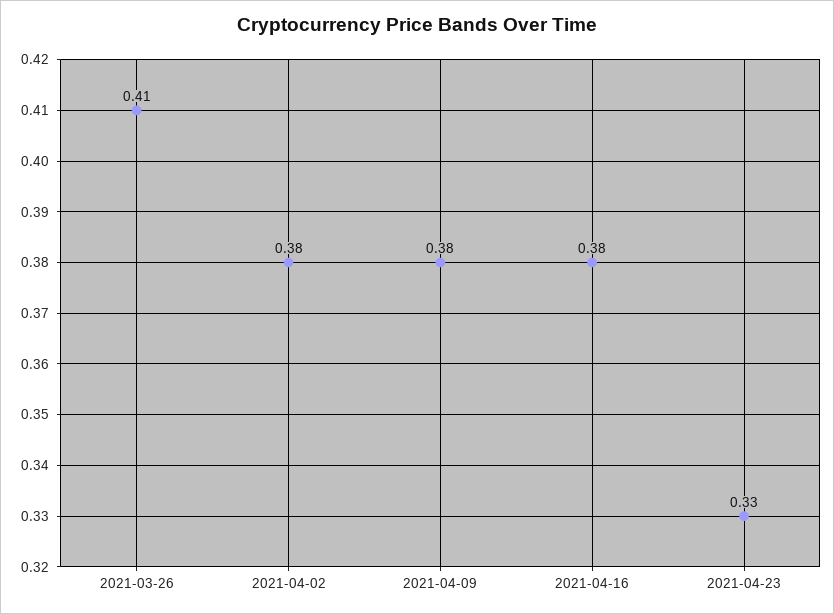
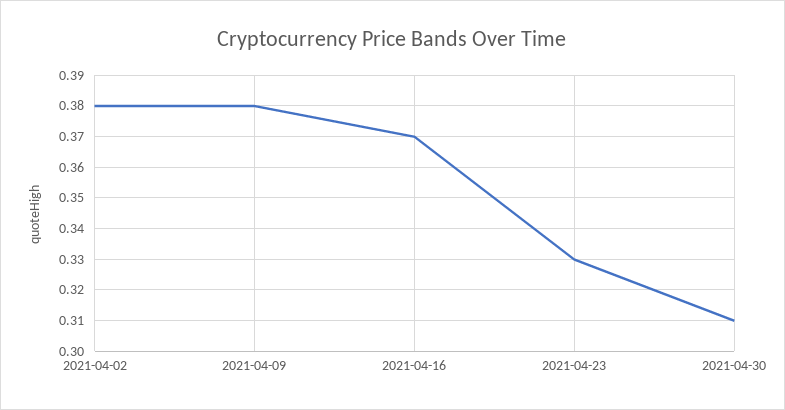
2021-03-26: 0.41 -> none
2021-04-16: 0.38 -> 0.37
2021-04-30: none -> 0.31

